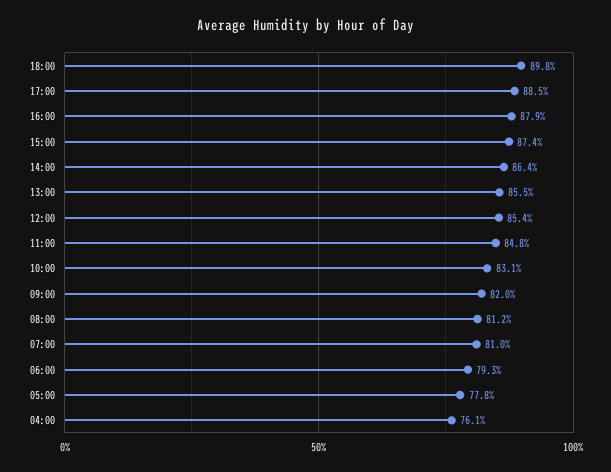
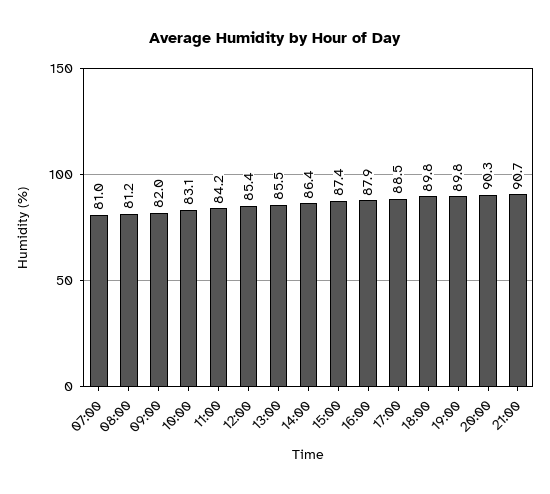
11:00: 84.8 -> 84.2
06:00: 79.3 -> none
05:00: 77.8 -> none
04:00: 76.1 -> none
19:00: none -> 89.8
20:00: none -> 90.3
21:00: none -> 90.7

